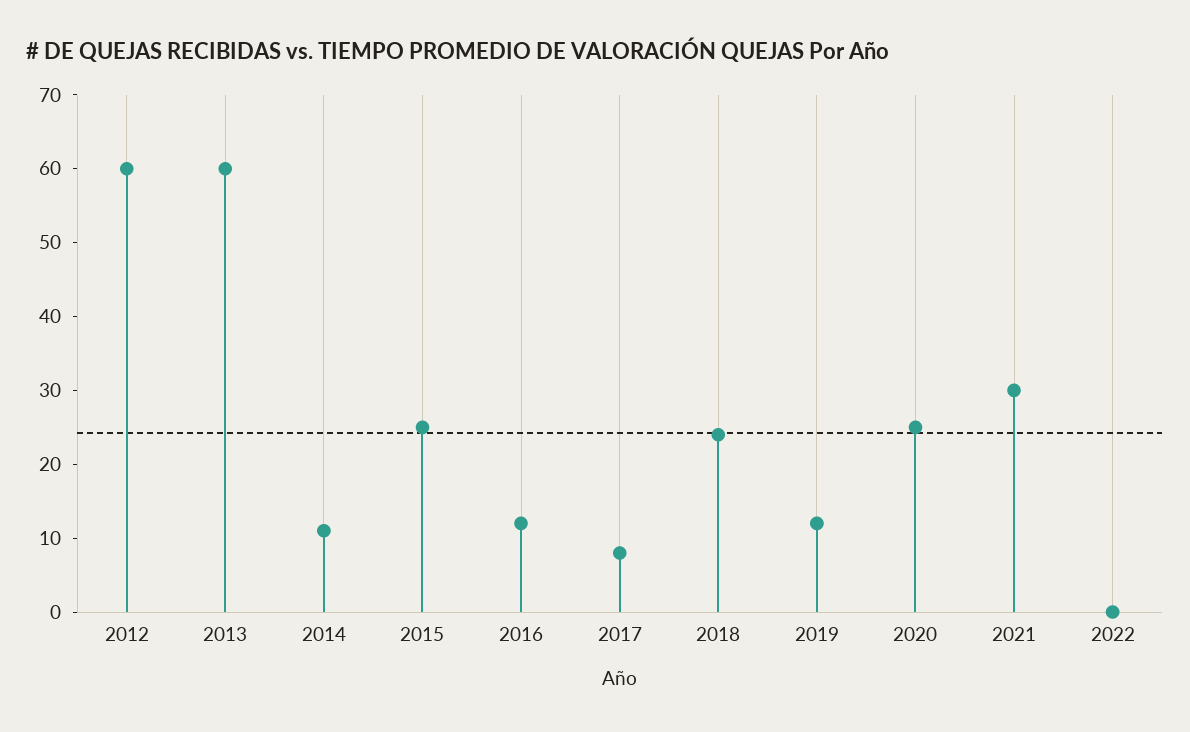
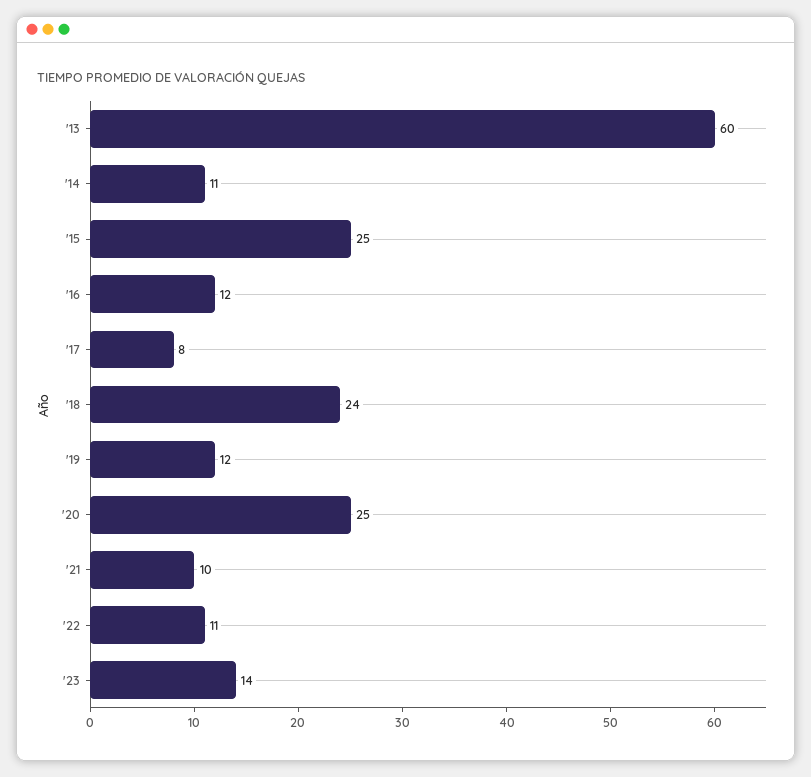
2012: 60 -> none
2021: 30 -> 10
2022: 0 -> 11
'23: none -> 14

